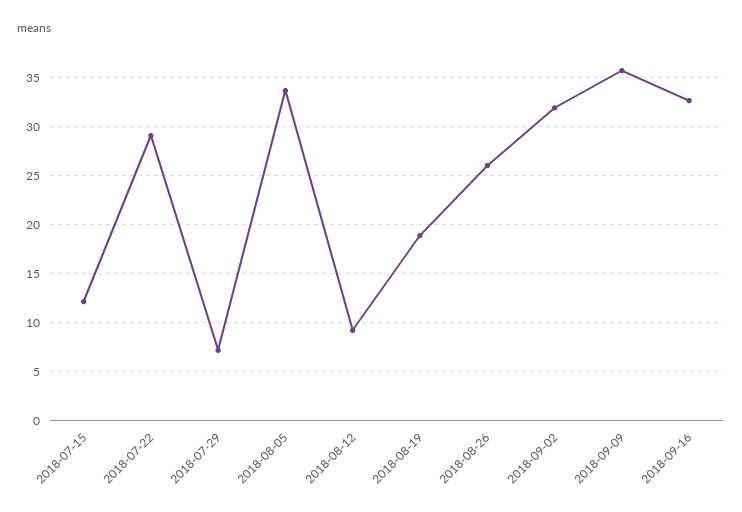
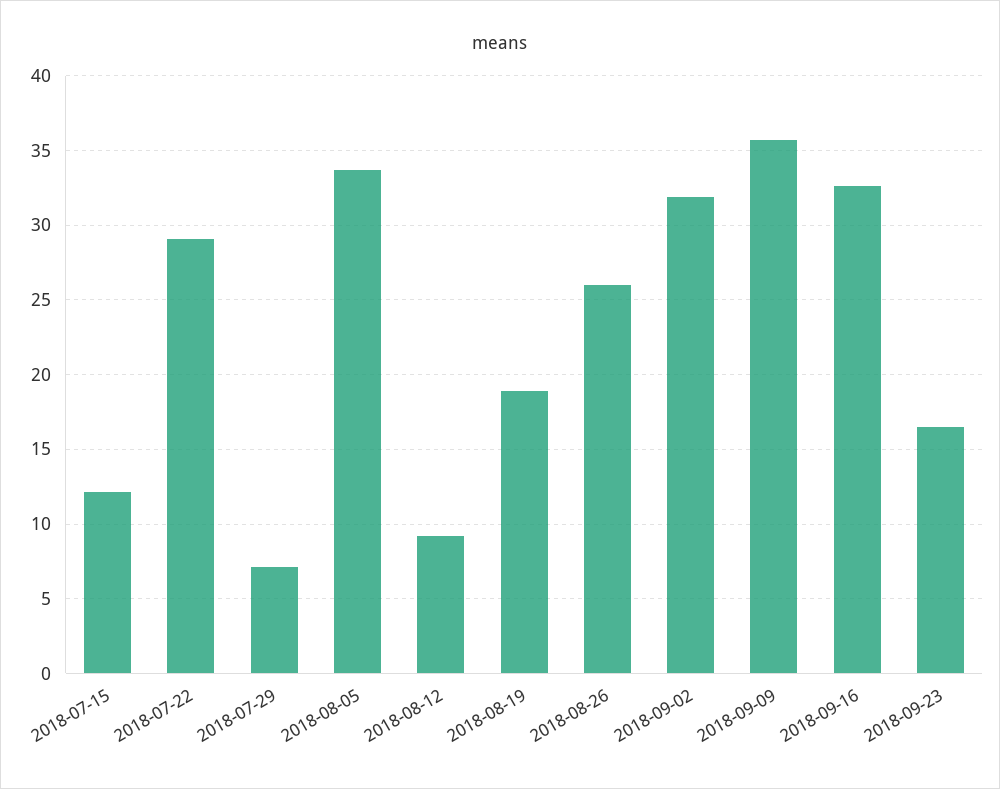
2018-09-23: none -> 16.5

